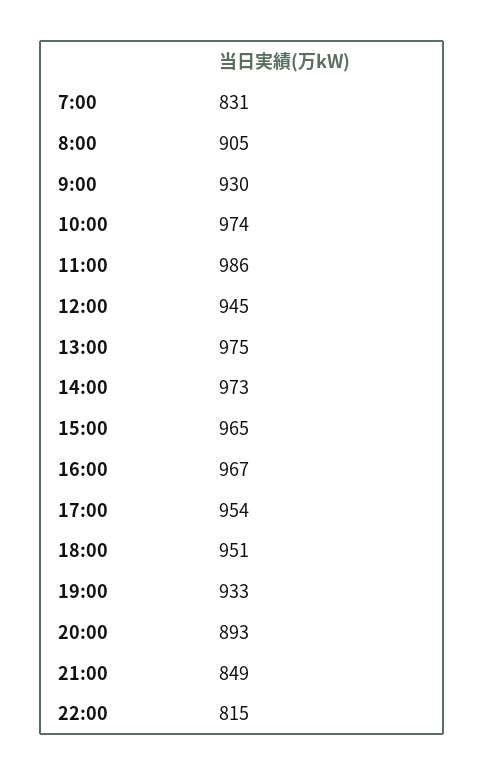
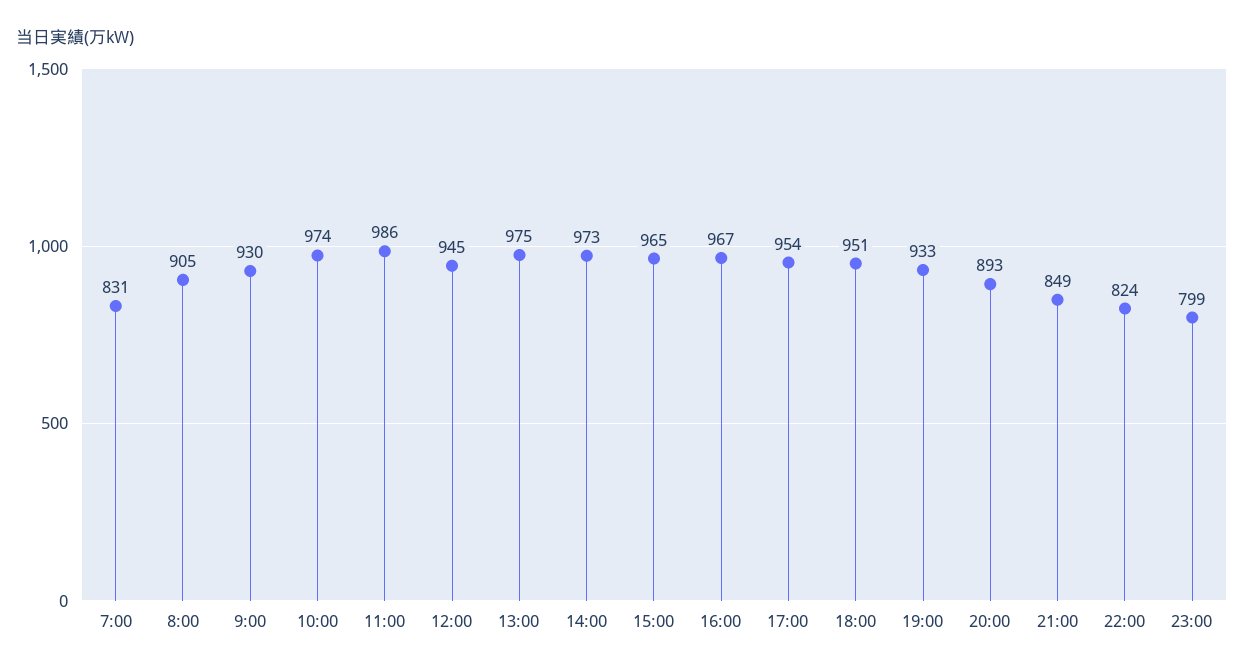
22:00: 815 -> 824
23:00: none -> 799

